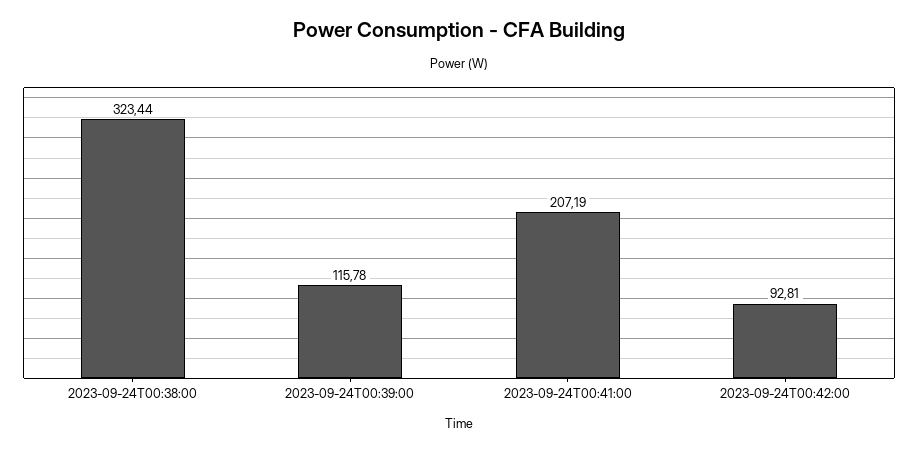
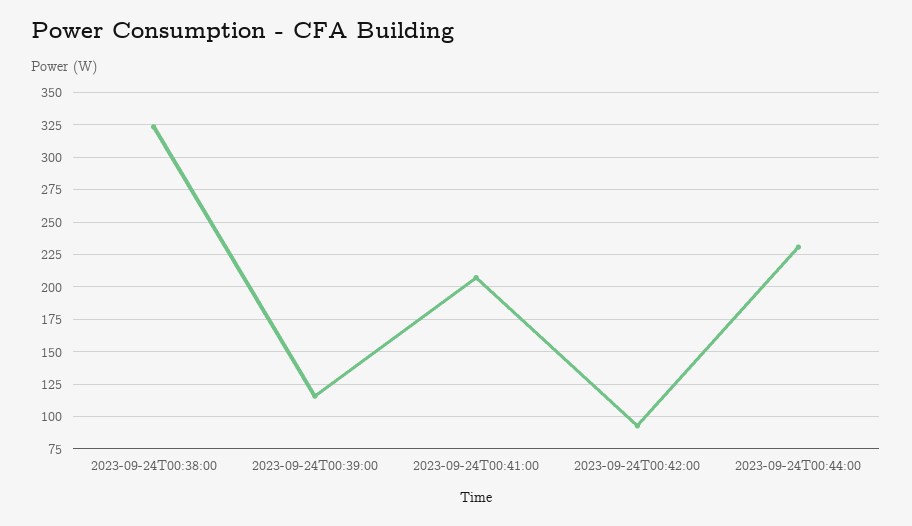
2023-09-24T00:44:00: none -> 230

